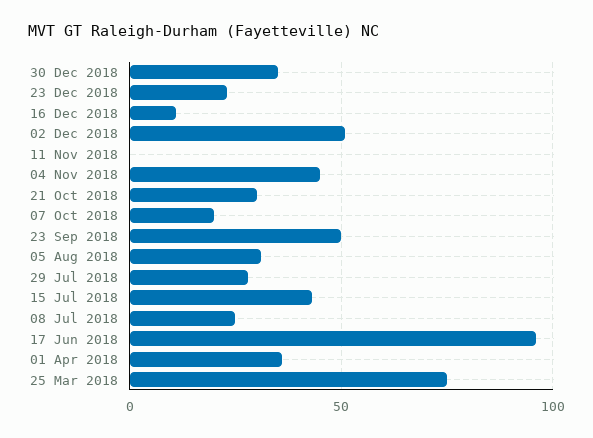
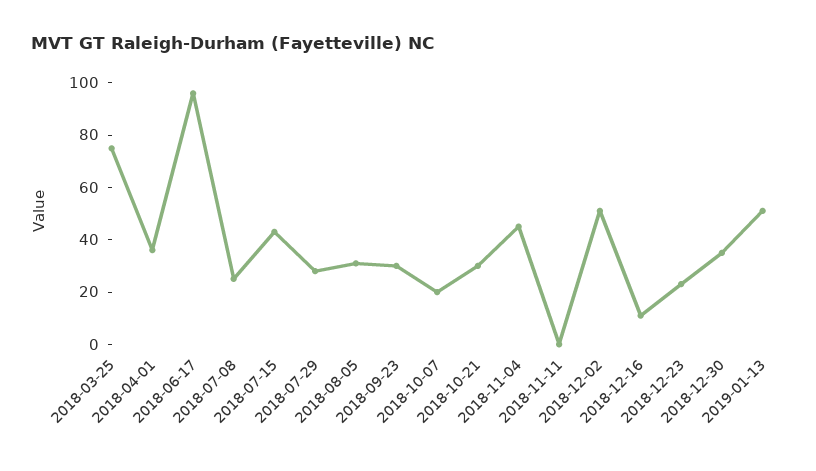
23 Sep 2018: 50 -> 30
2019-01-13: none -> 50

